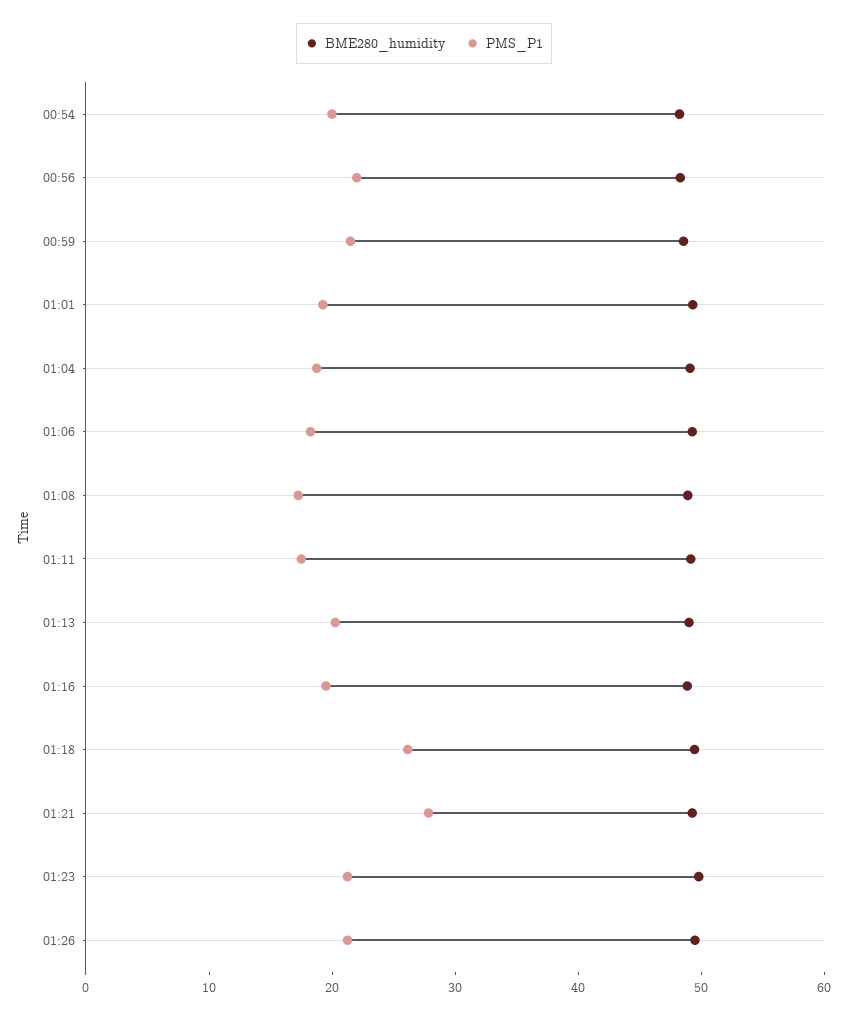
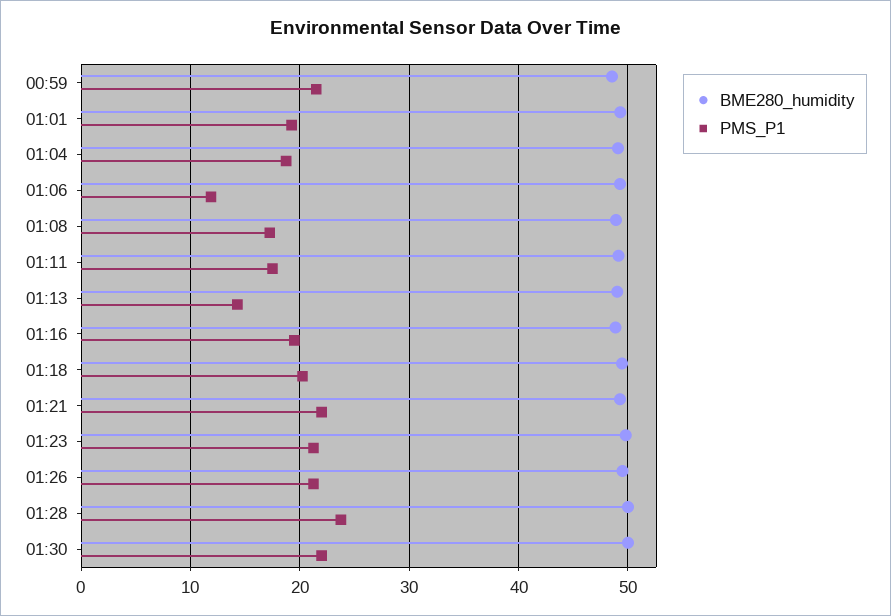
BME280_humidity, 00:54: 48 -> none
PMS_P1, 00:54: 20 -> none
BME280_humidity, 00:56: 48 -> none
PMS_P1, 00:56: 22 -> none
PMS_P1, 01:06: 18 -> 12
PMS_P1, 01:13: 20 -> 14
PMS_P1, 01:18: 26 -> 20
PMS_P1, 01:21: 28 -> 22
BME280_humidity, 01:28: none -> 50
PMS_P1, 01:28: none -> 24
BME280_humidity, 01:30: none -> 50
PMS_P1, 01:30: none -> 22

